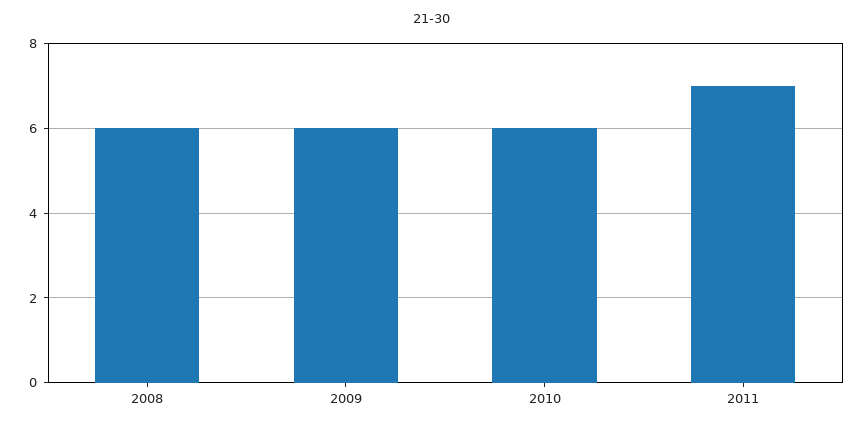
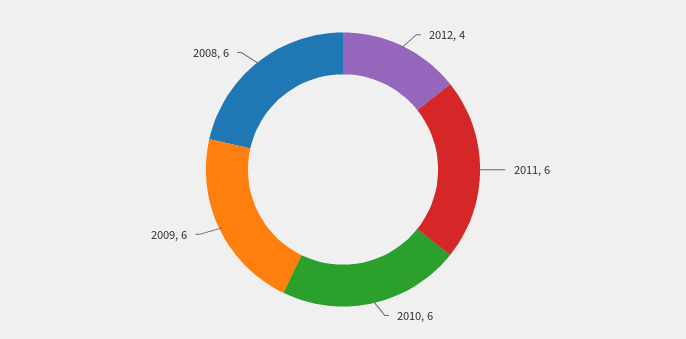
2011: 7 -> 6
2012: none -> 4

